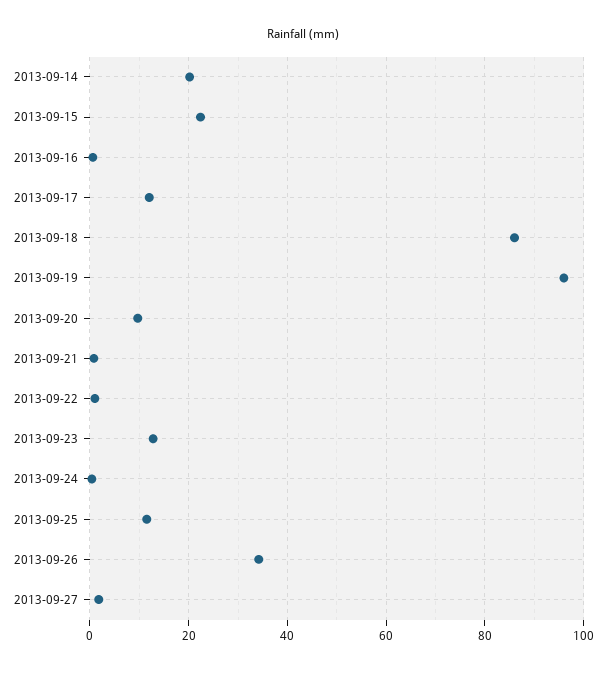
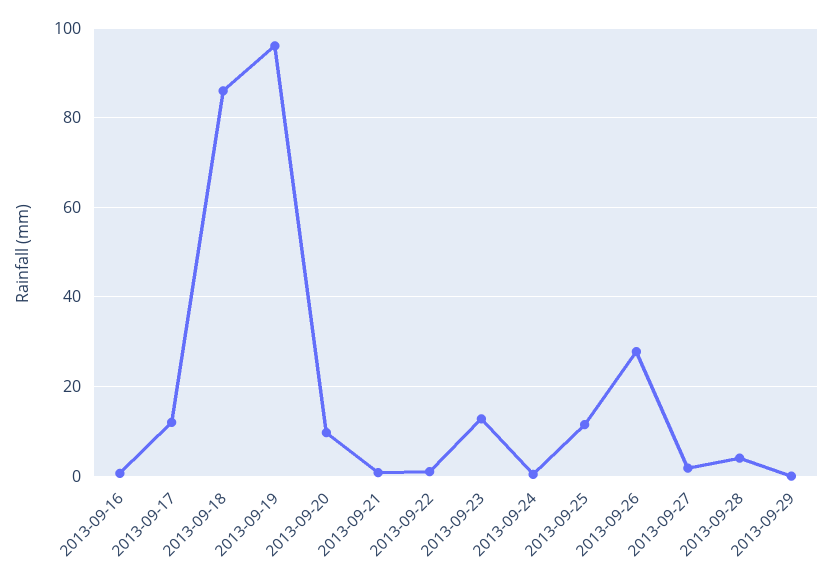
2013-09-14: 20 -> none
2013-09-15: 22 -> none
2013-09-26: 34 -> 28
2013-09-28: none -> 4
2013-09-29: none -> 0

